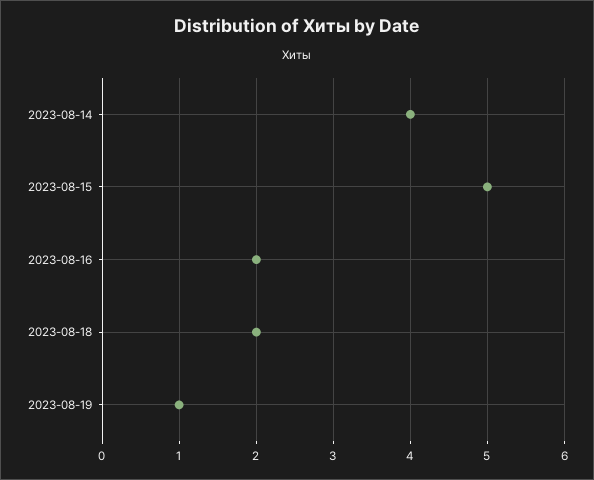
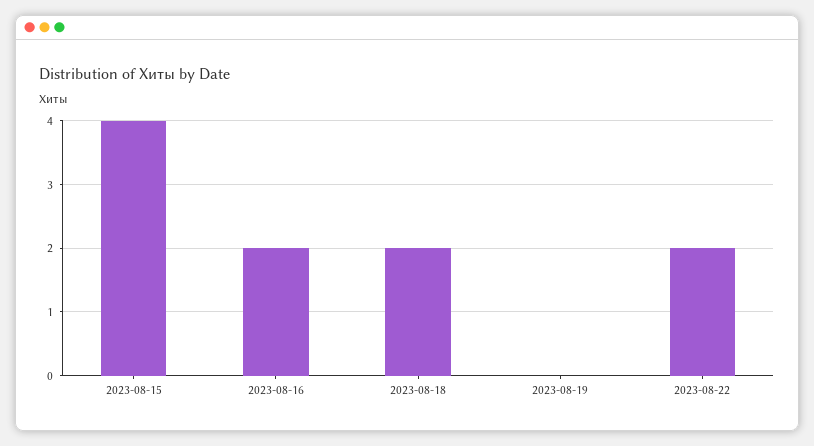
2023-08-14: 4 -> none
2023-08-15: 5 -> 4
2023-08-19: 1 -> 0
2023-08-22: none -> 2

